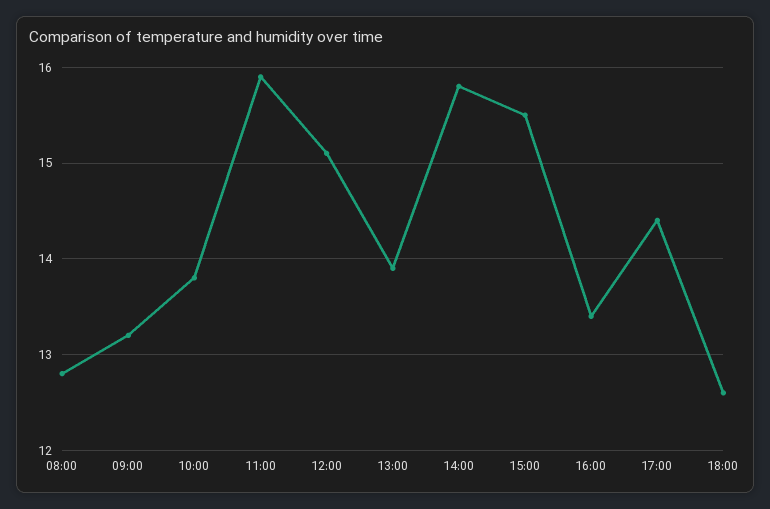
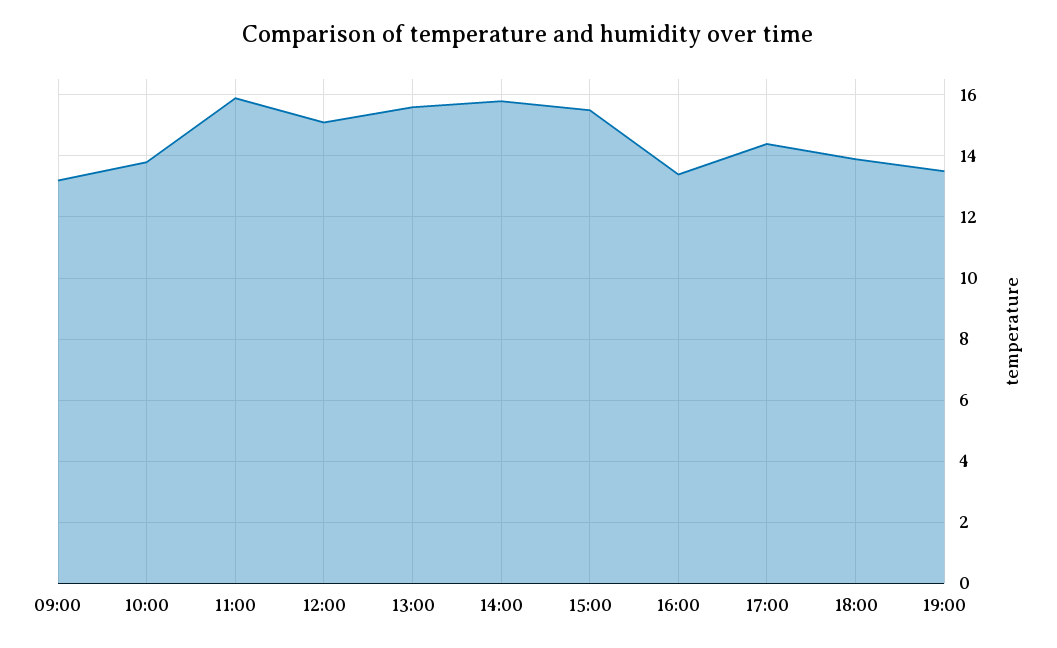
08:00: 12.8 -> none
13:00: 13.9 -> 15.5
18:00: 12.6 -> 14
19:00: none -> 13.5

